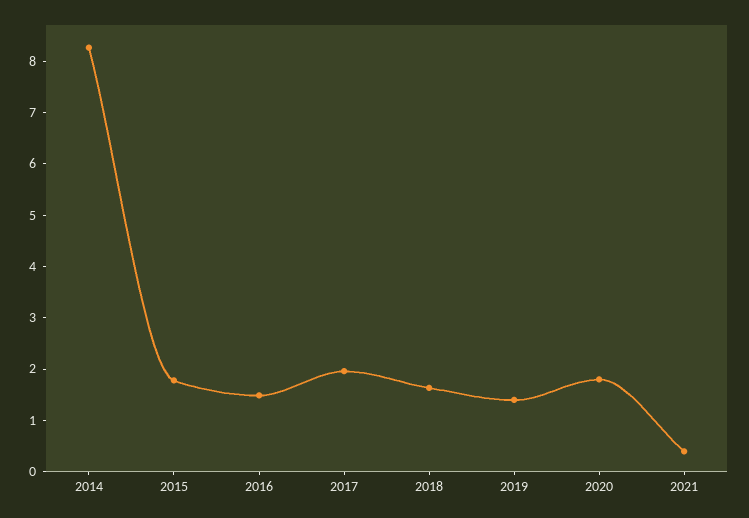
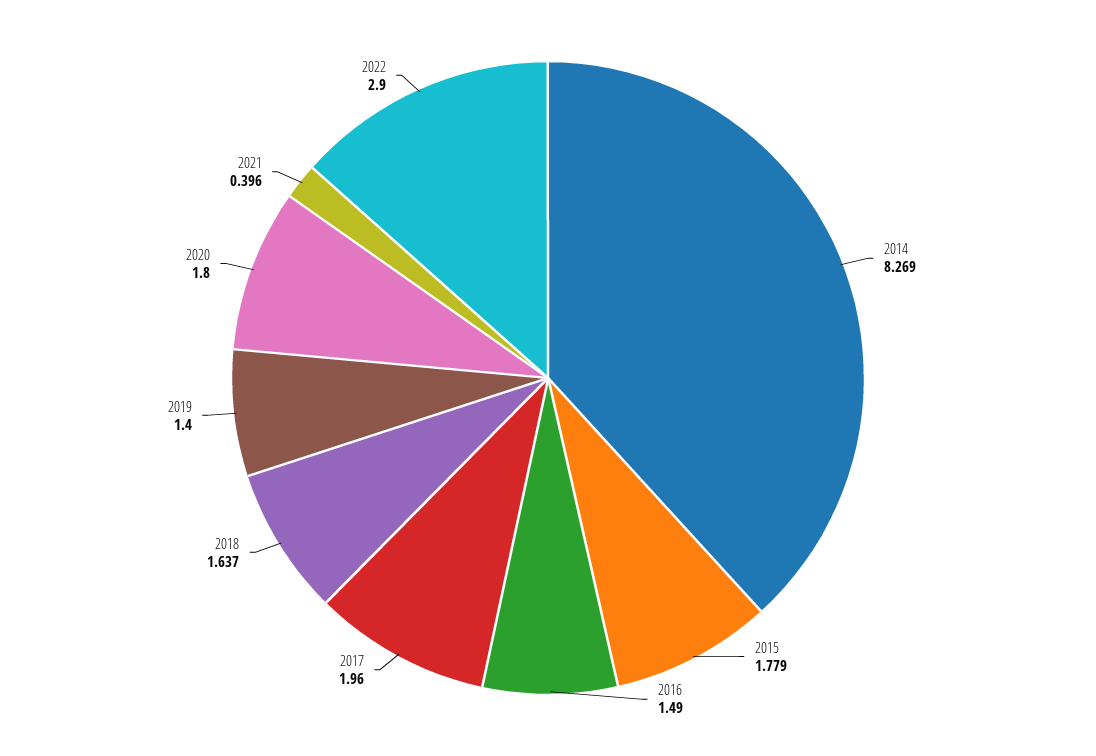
2022: none -> 2.9

